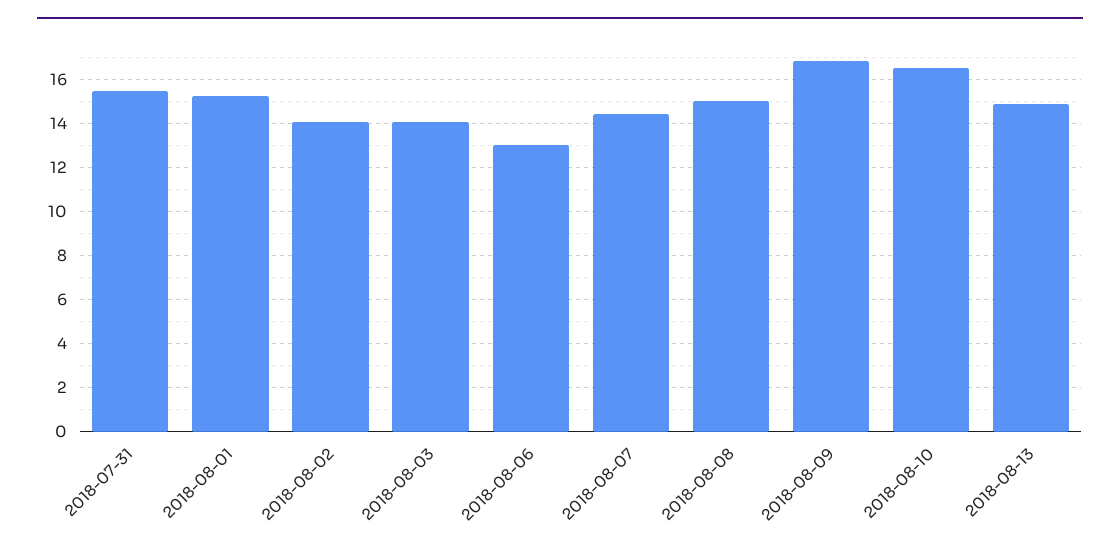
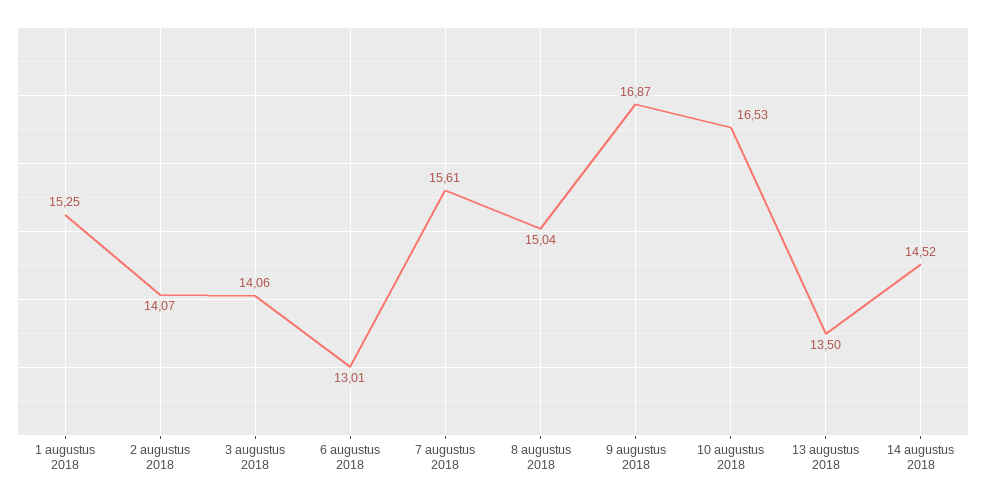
2018-07-31: 15.5 -> none
2018-08-07: 14.5 -> 15.61
2018-08-13: 15 -> 13.5
14 augustus 2018: none -> 14.52

